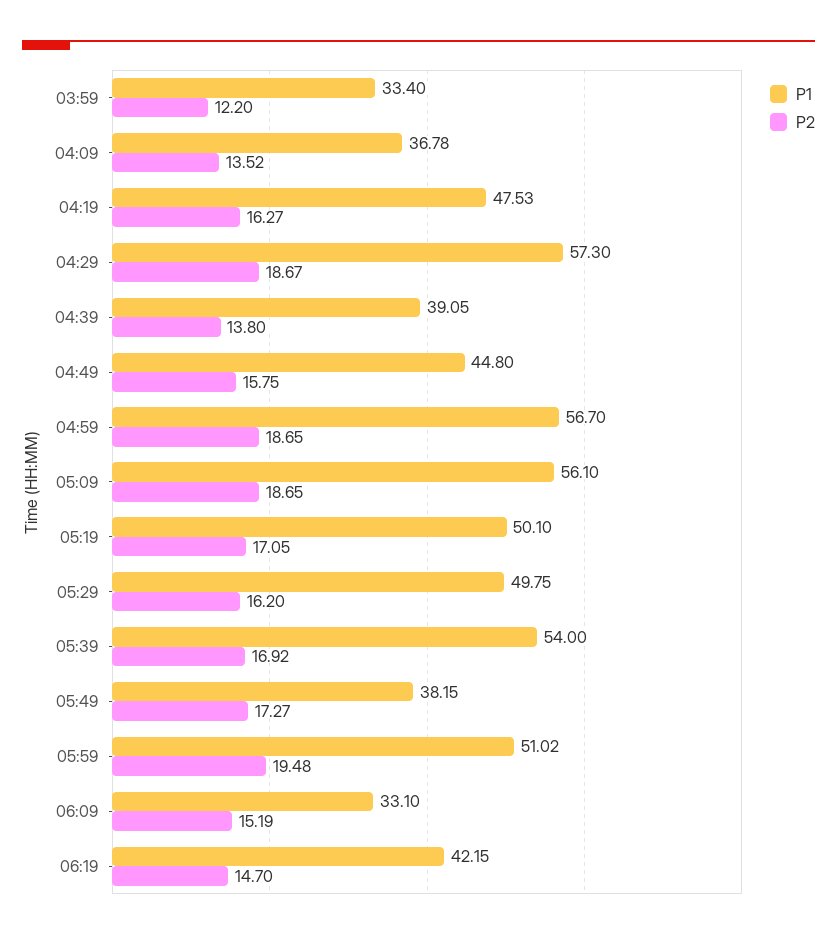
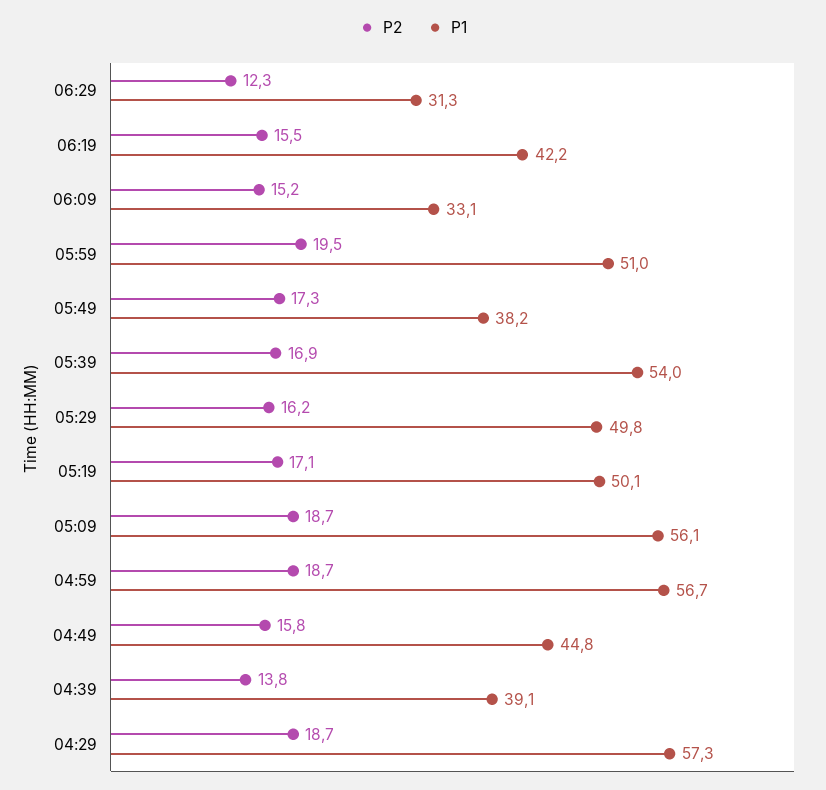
P1, 03:59: 33.4 -> none
P2, 03:59: 12.2 -> none
P1, 04:09: 36.78 -> none
P2, 04:09: 13.52 -> none
P1, 04:19: 47.53 -> none
P2, 04:19: 16.27 -> none
P2, 06:19: 14.7 -> 15.5
P2, 06:29: none -> 12.3
P1, 06:29: none -> 31.3

